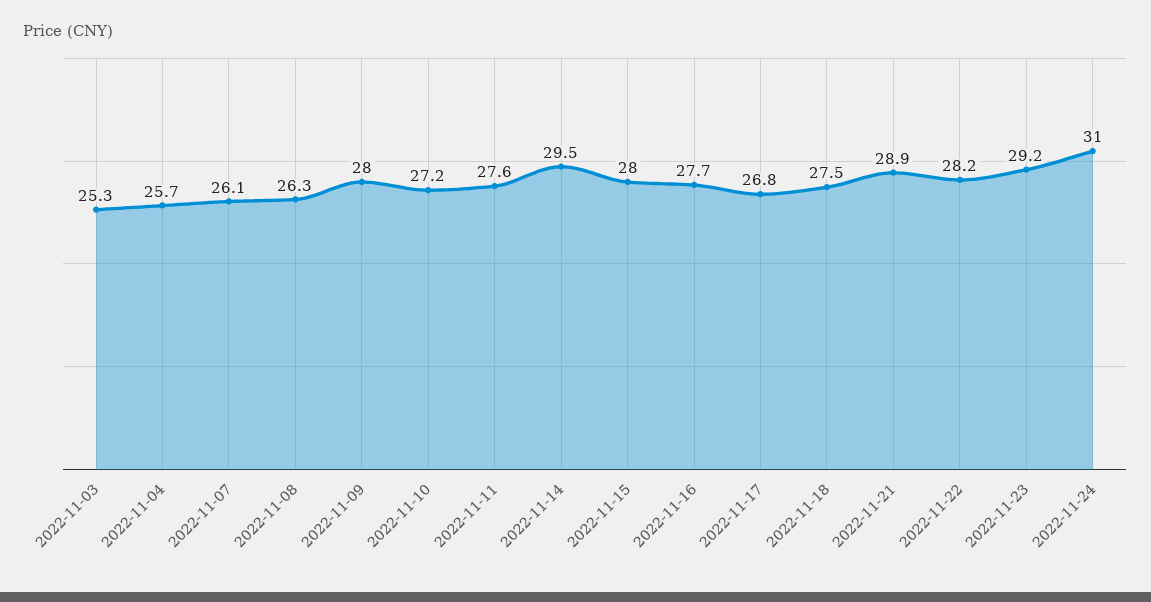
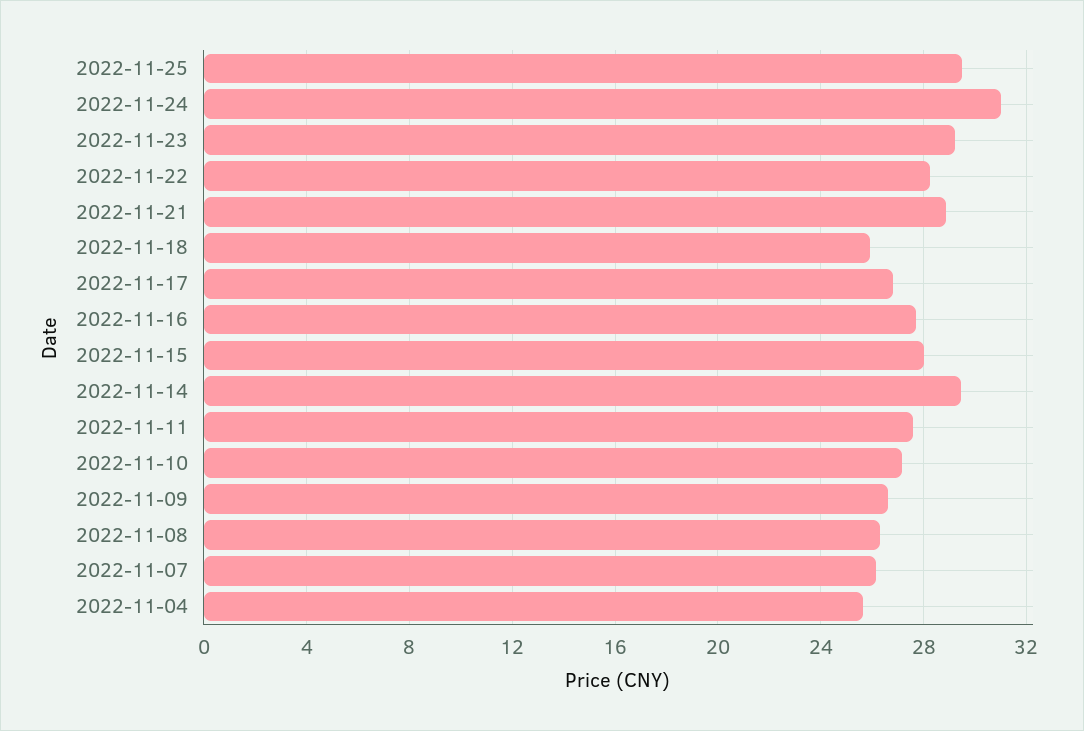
2022-11-03: 25.3 -> none
2022-11-09: 28 -> 26.5
2022-11-18: 27.5 -> 26
2022-11-25: none -> 29.5

